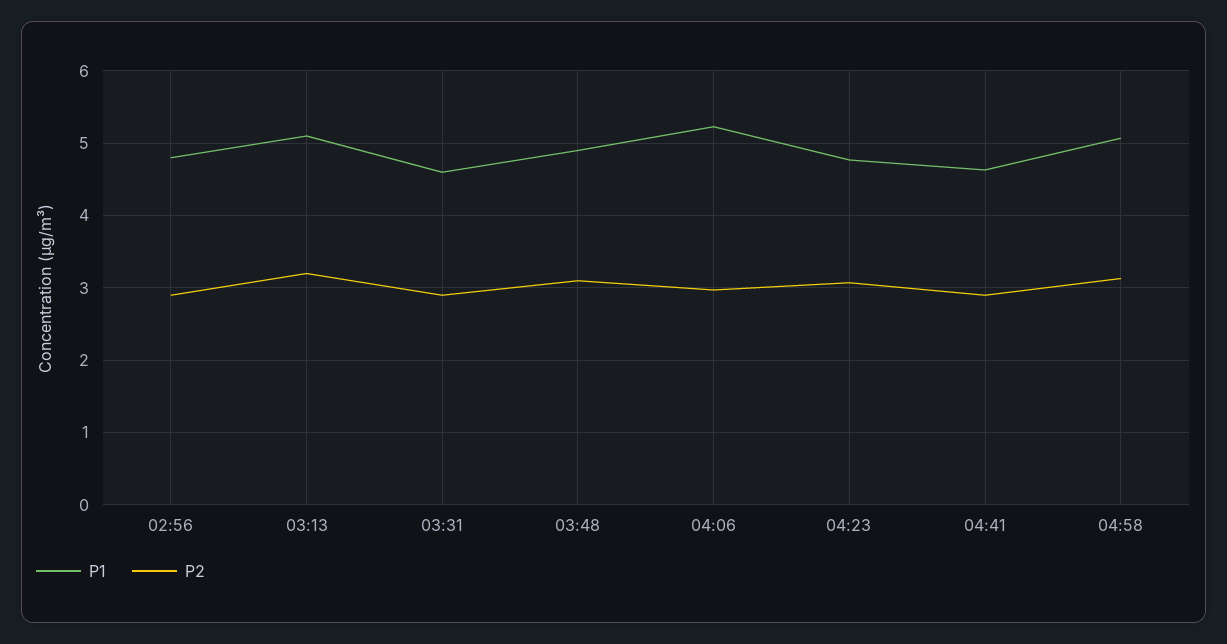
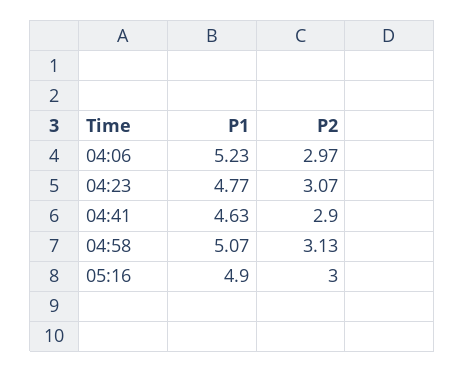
P1, 02:56: 4.8 -> none
P2, 02:56: 2.9 -> none
P1, 03:13: 5.1 -> none
P2, 03:13: 3.2 -> none
P1, 03:31: 4.6 -> none
P2, 03:31: 2.9 -> none
P1, 03:48: 4.9 -> none
P2, 03:48: 3.1 -> none
P1, 05:16: none -> 4.9
P2, 05:16: none -> 3

